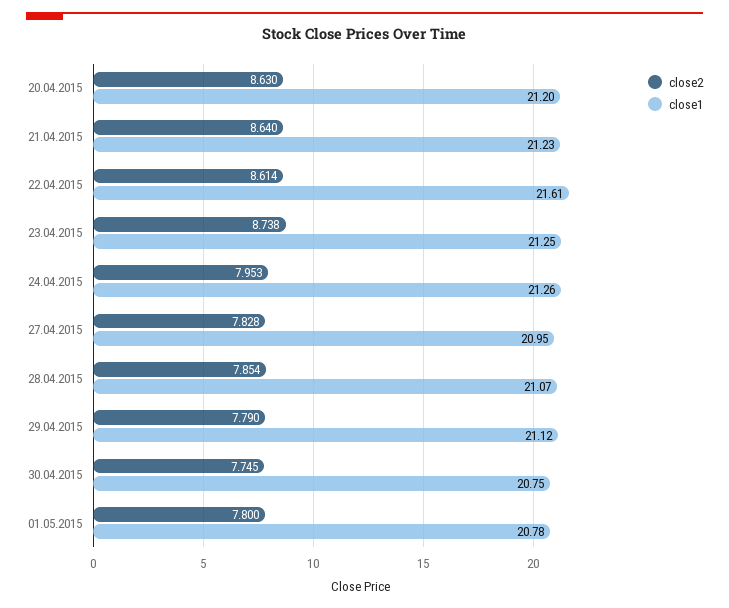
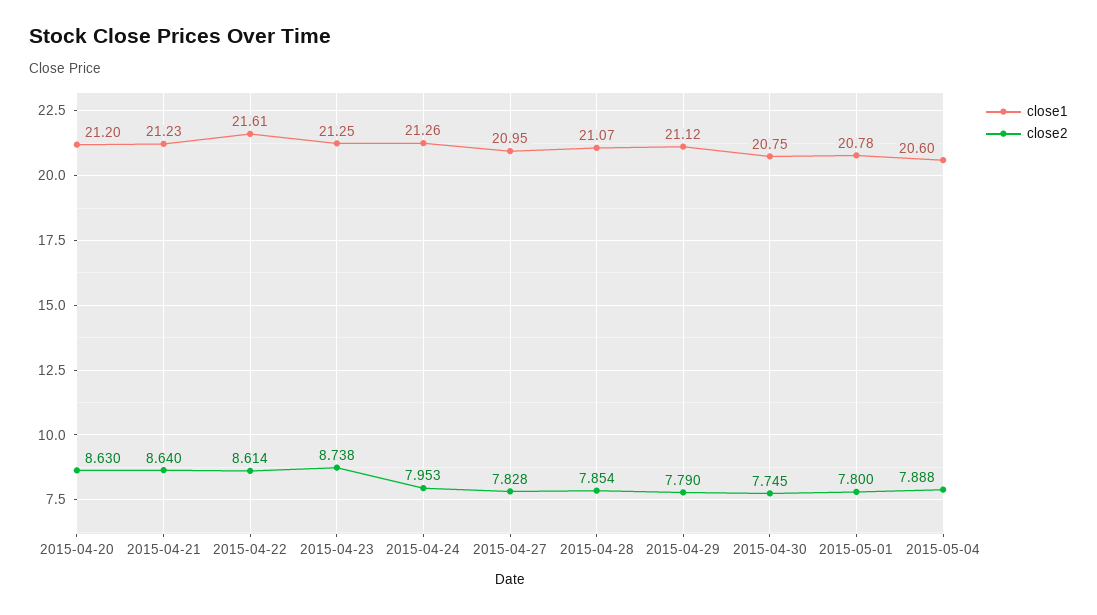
close1, 2015-05-04: none -> 20.6
close2, 2015-05-04: none -> 7.888

